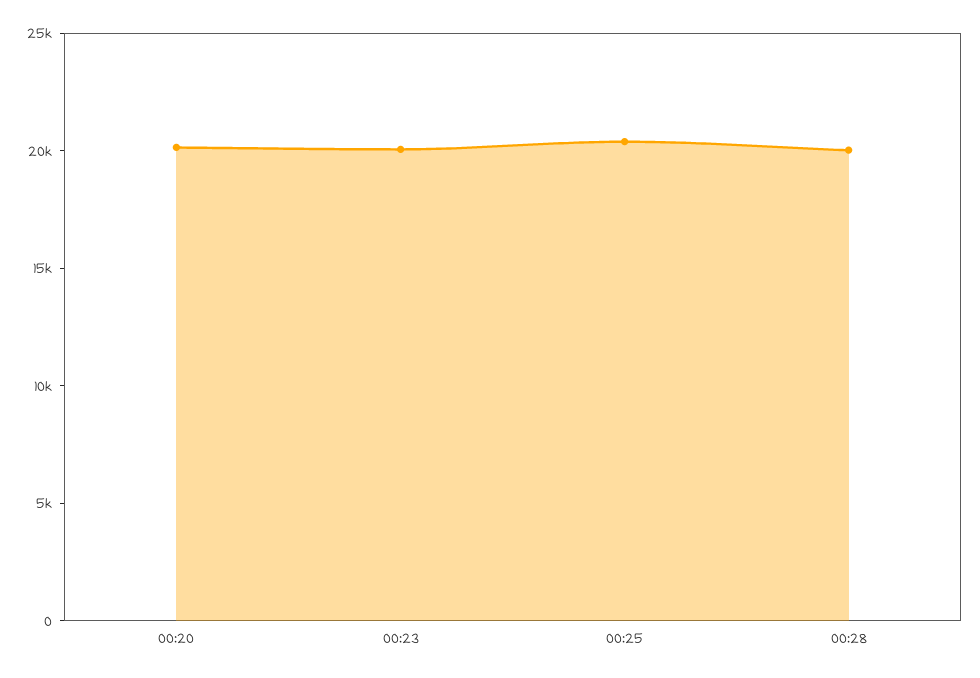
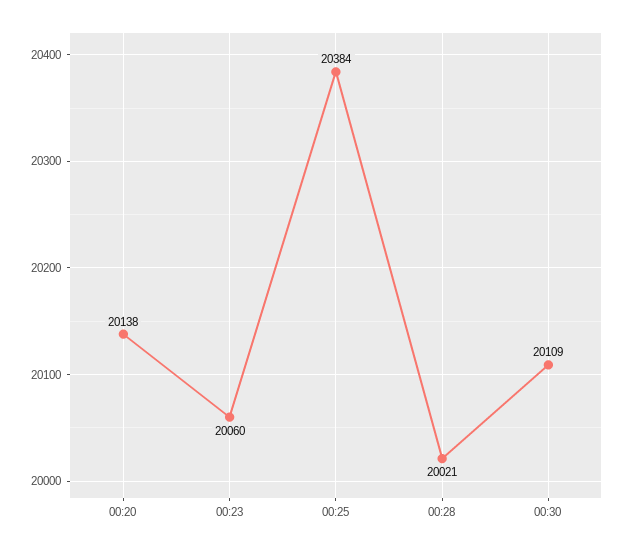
00:30: none -> 20109

